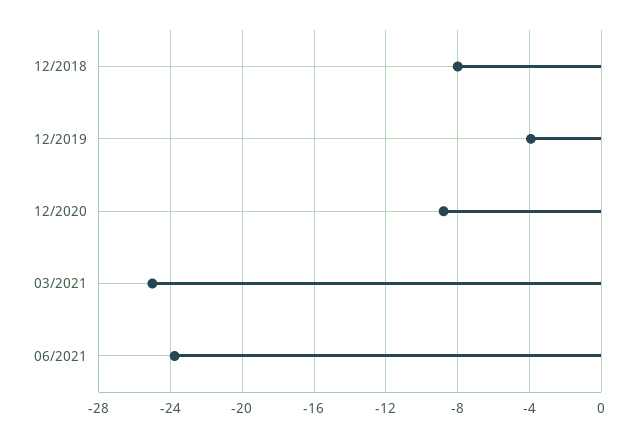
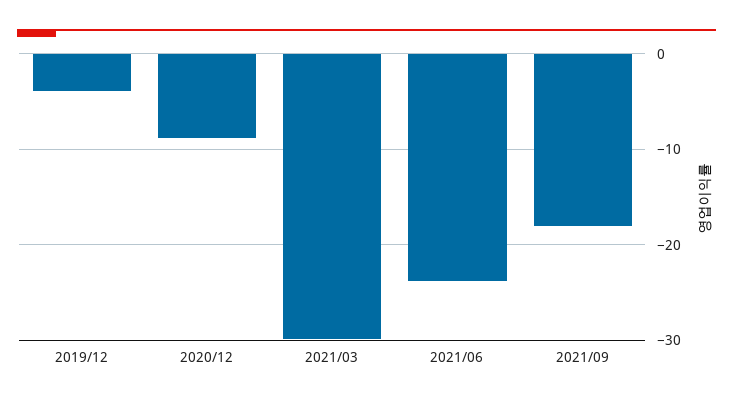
12/2018: -8 -> none
03/2021: -25 -> -30
2021/09: none -> -18

